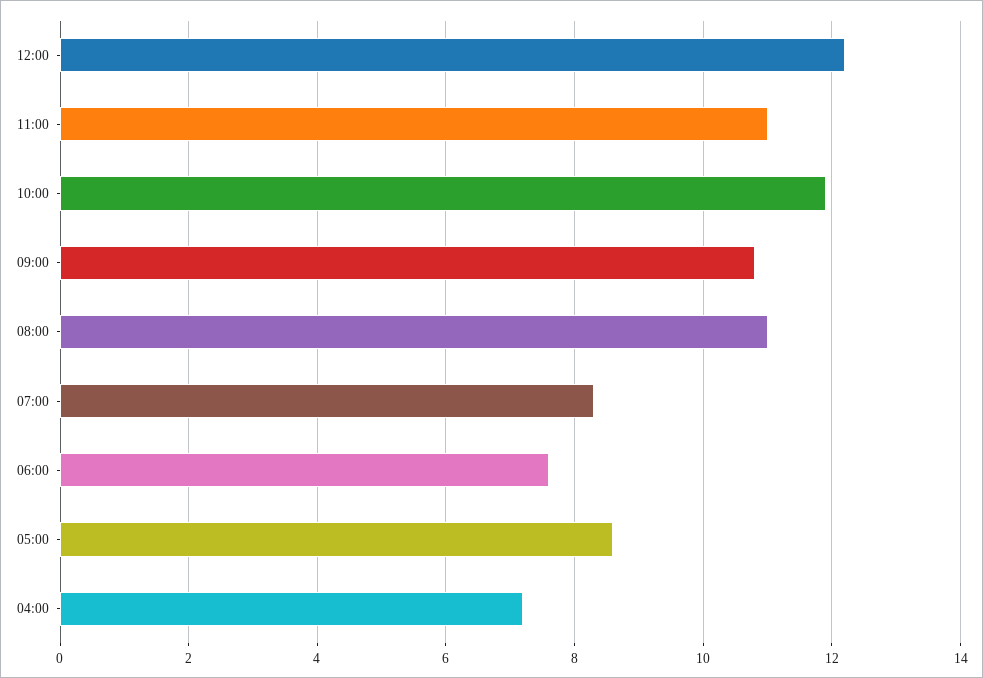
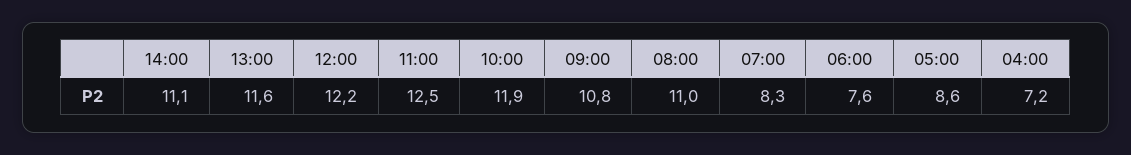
11:00: 11 -> 12.5
14:00: none -> 11.1
13:00: none -> 11.6

